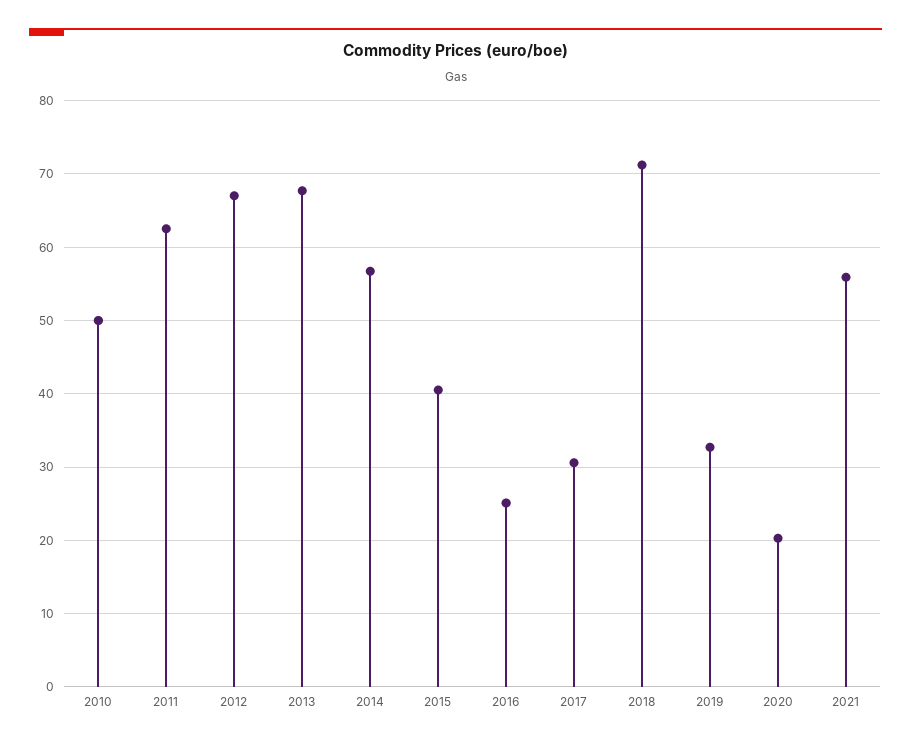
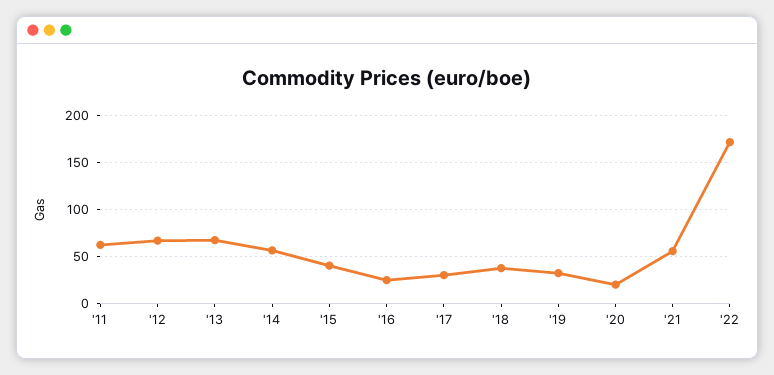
2010: 50 -> none
2018: 71 -> 40
'22: none -> 170

